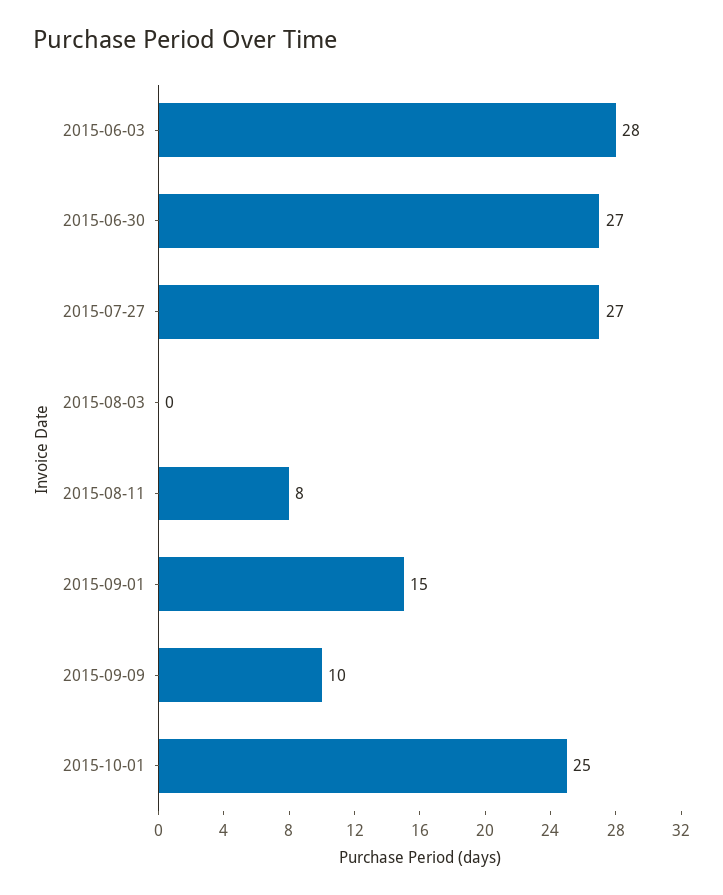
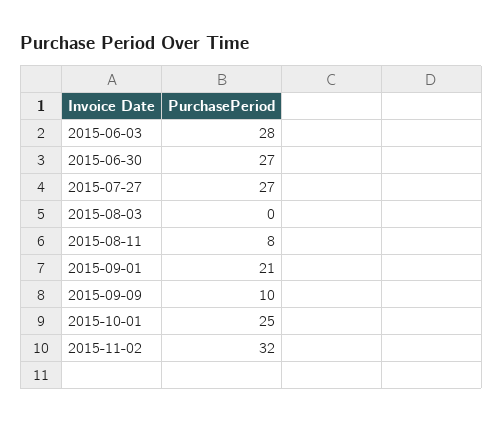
2015-09-01: 15 -> 21
2015-11-02: none -> 32

